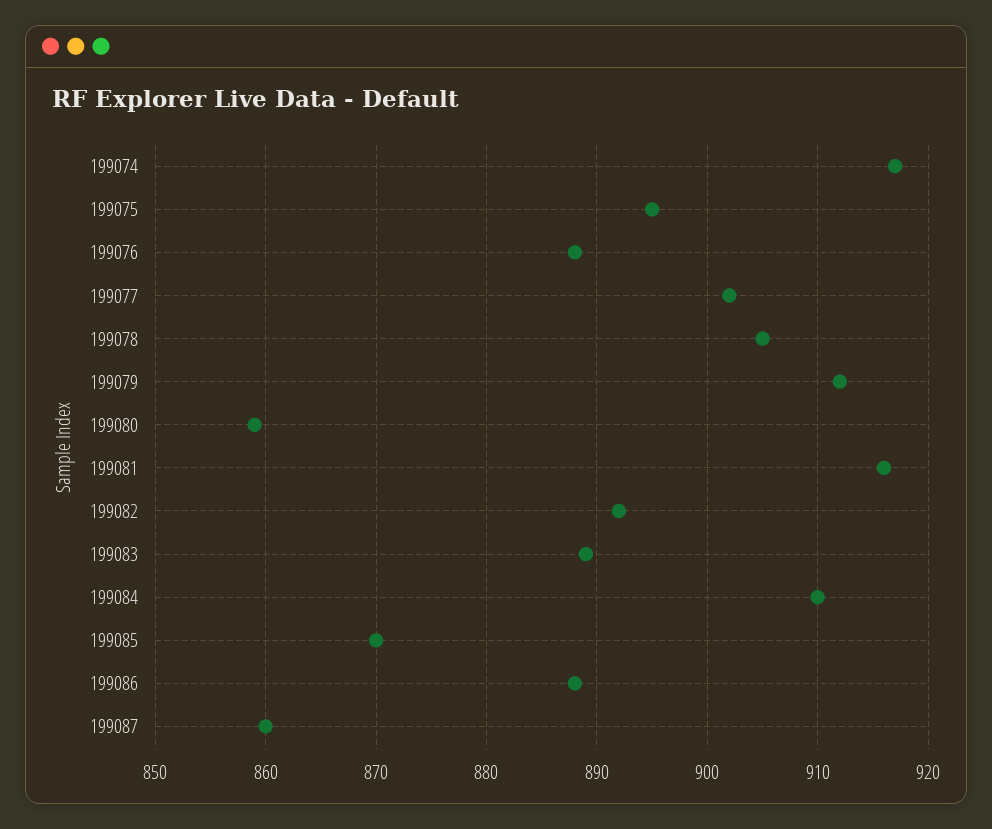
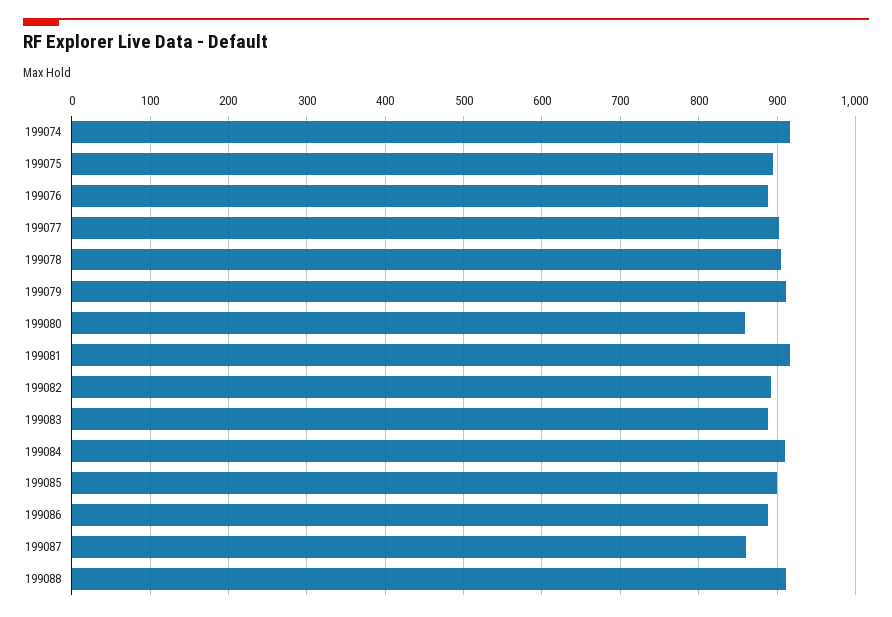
199085: 870 -> 900
199088: none -> 910

